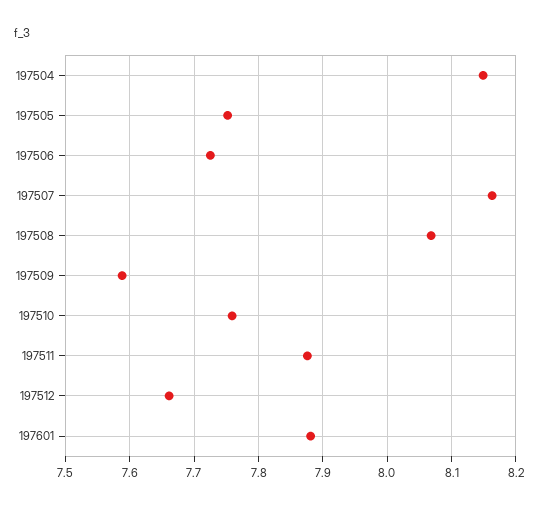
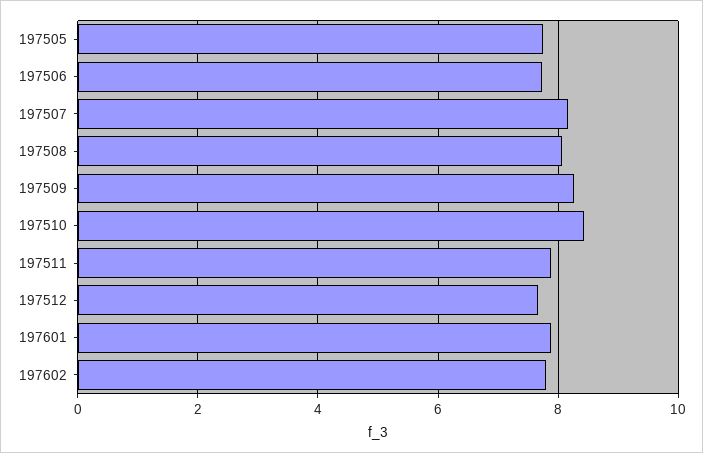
197504: 8.15 -> none
197509: 7.59 -> 8.2
197510: 7.76 -> 8.4
197602: none -> 7.8

